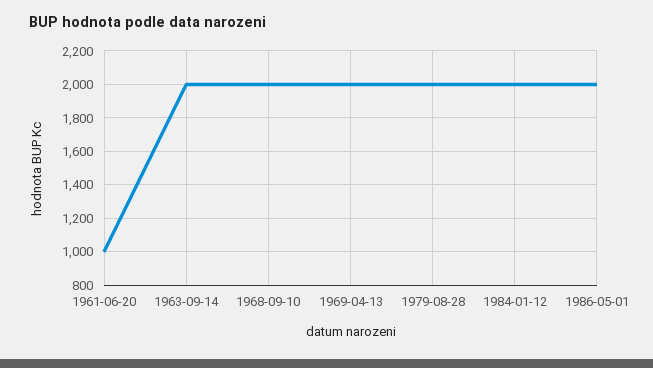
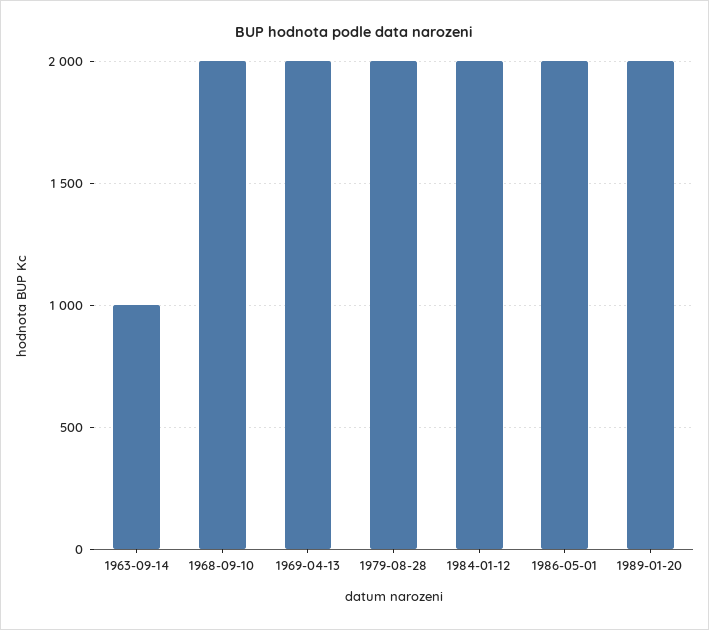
1961-06-20: 1000 -> none
1963-09-14: 2000 -> 1000
1989-01-20: none -> 2000

